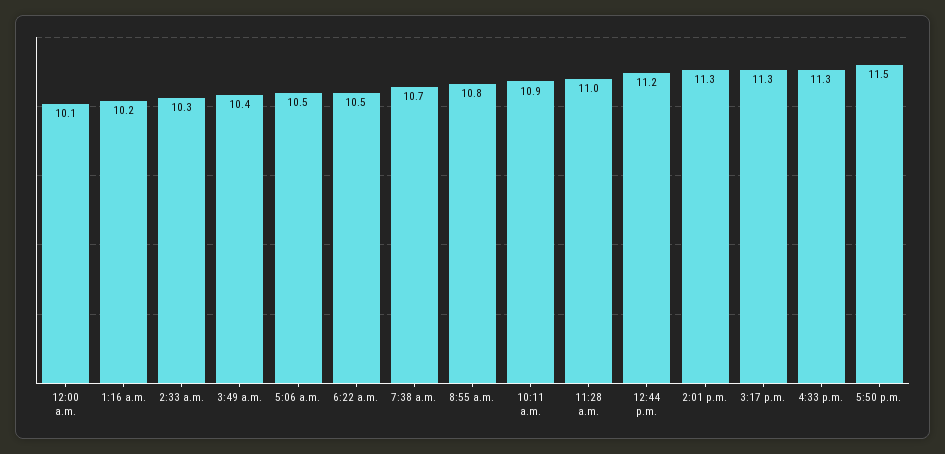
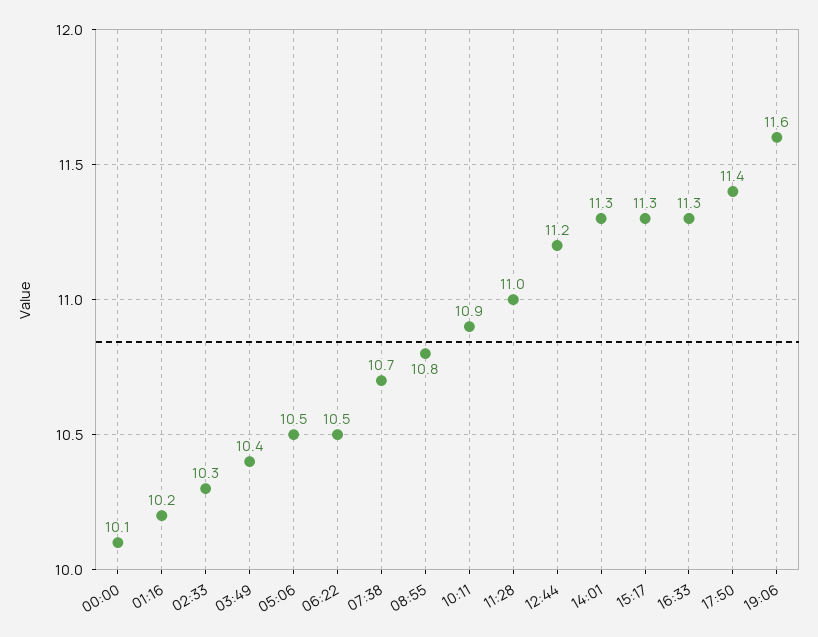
5:50 p.m.: 11.5 -> 11.4
19:06: none -> 11.6

